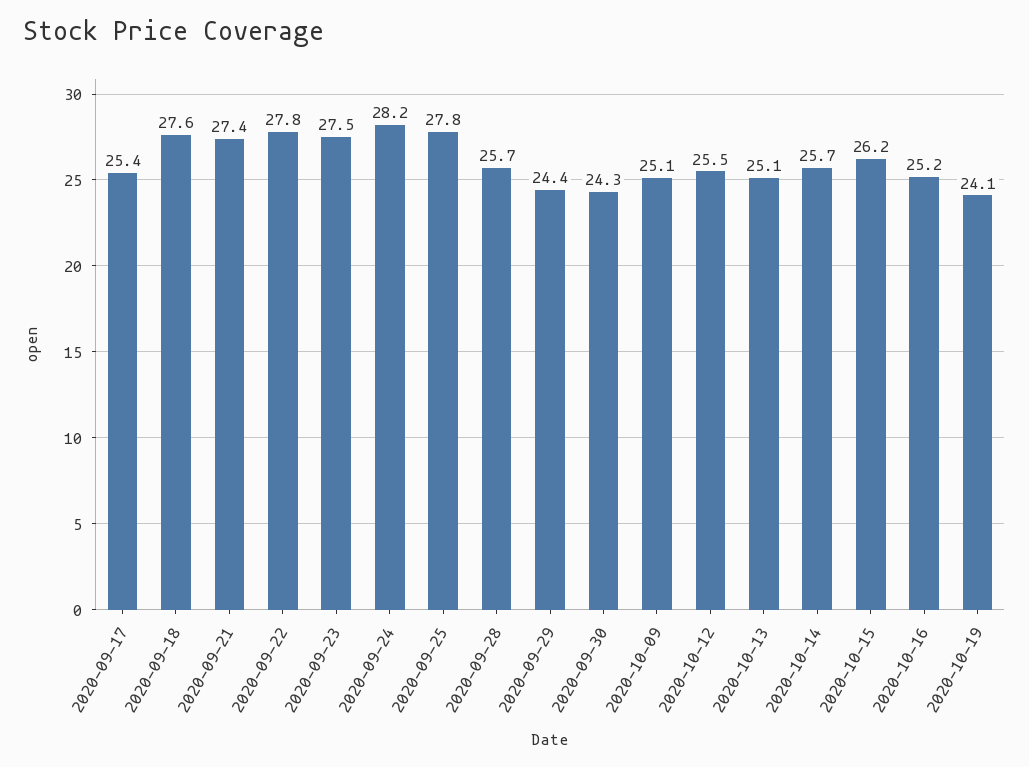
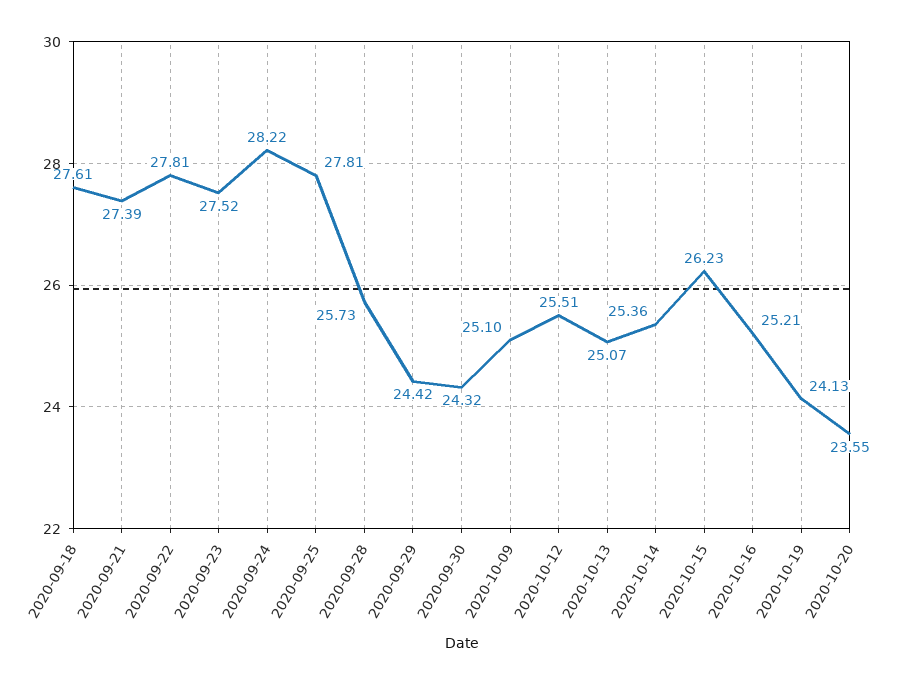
2020-09-17: 25.4 -> none
2020-10-14: 25.7 -> 25.36
2020-10-20: none -> 23.55

